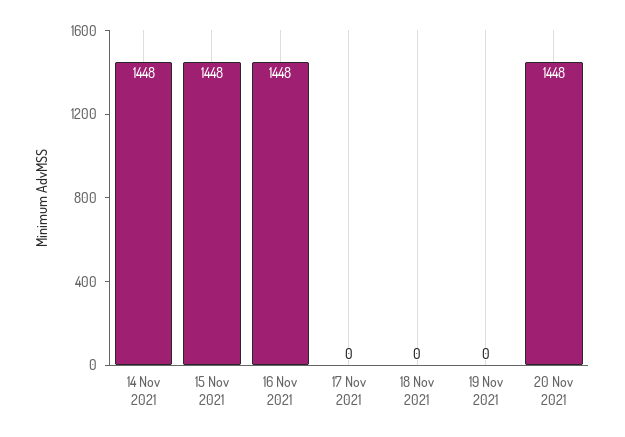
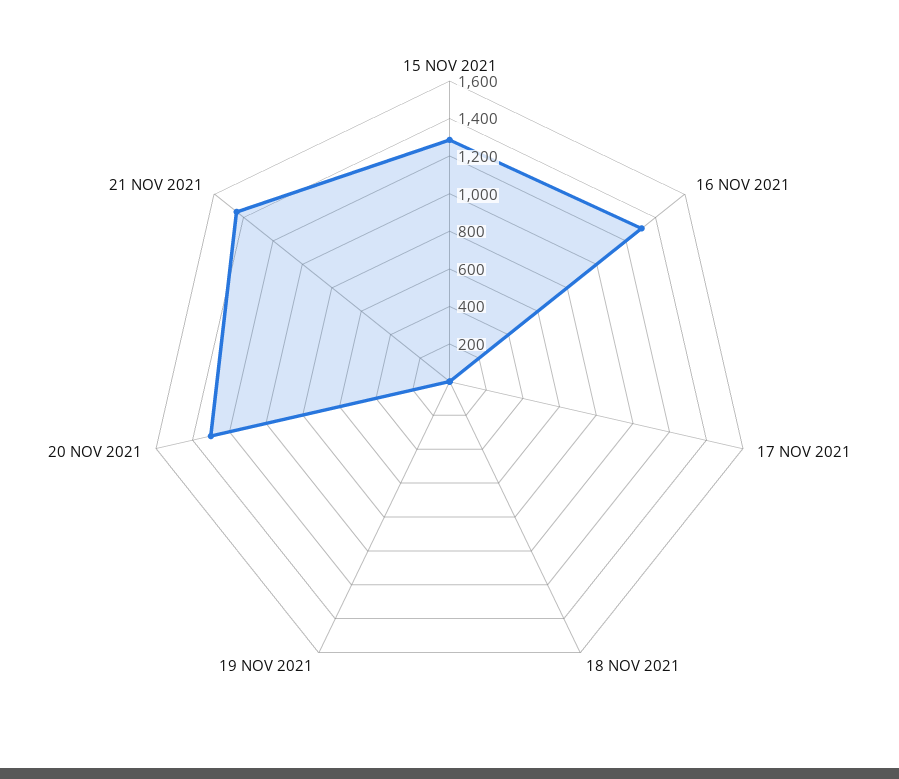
14 Nov 2021: 1448 -> none
15 Nov 2021: 1448 -> 1300
16 Nov 2021: 1448 -> 1300
20 Nov 2021: 1448 -> 1300
21 NOV 2021: none -> 1450

